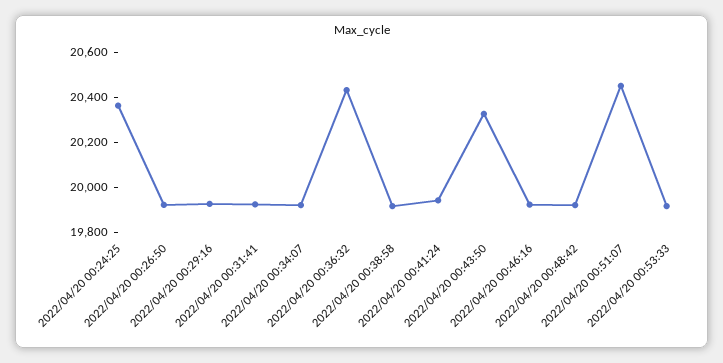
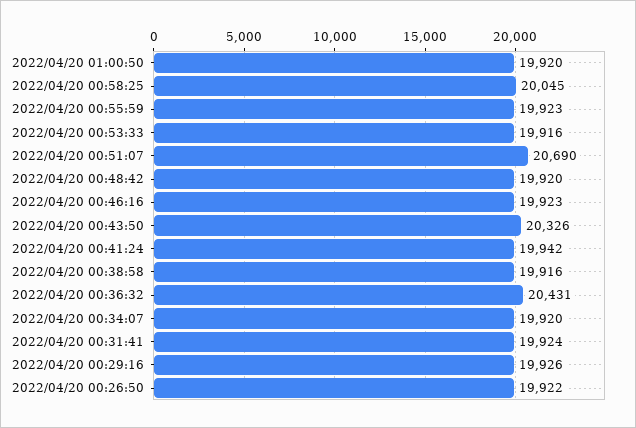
2022/04/20 00:24:25: 20350 -> none
2022/04/20 00:51:07: 20450 -> 20690
2022/04/20 01:00:50: none -> 19920
2022/04/20 00:58:25: none -> 20045
2022/04/20 00:55:59: none -> 19923

